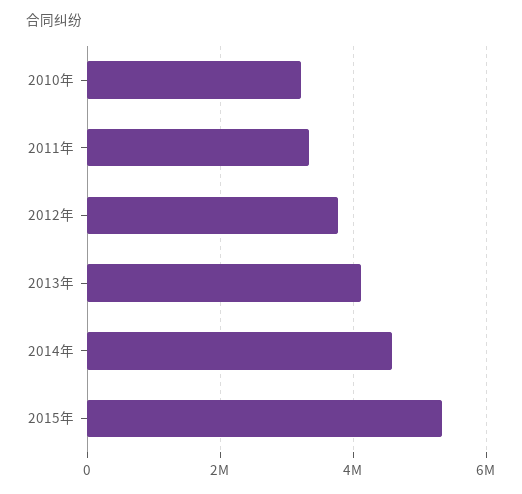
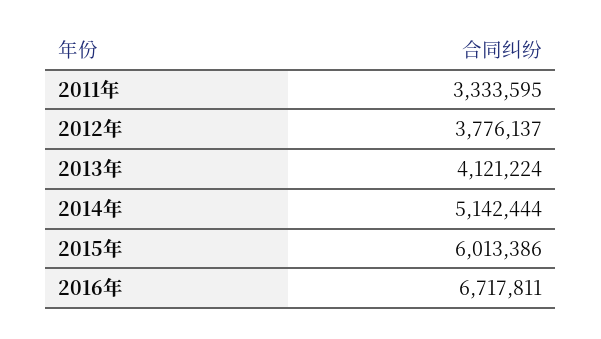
2010年: 3200000 -> none
2014年: 4600000 -> 5142444
2015年: 5400000 -> 6013386
2016年: none -> 6717811

